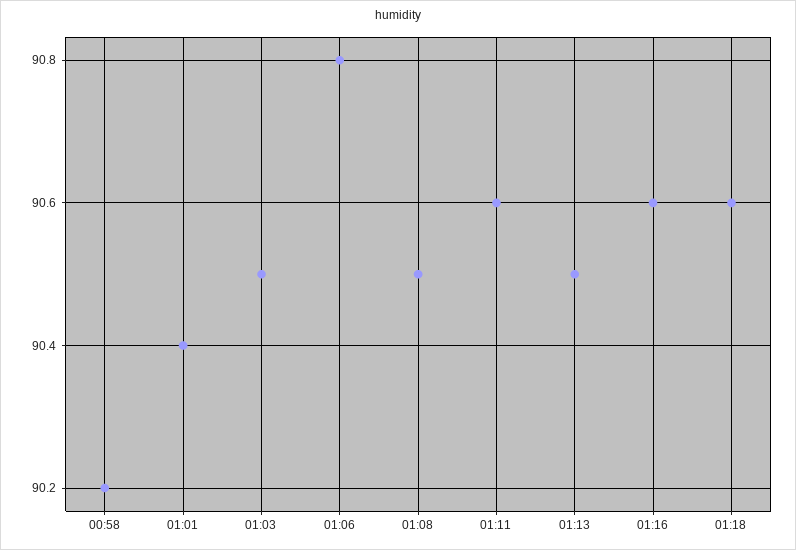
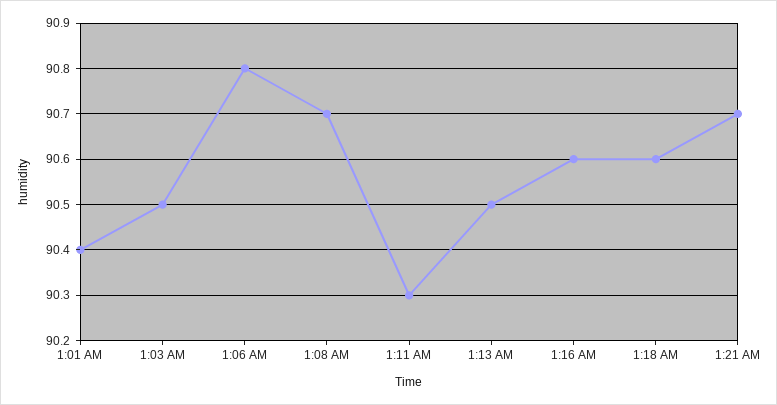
00:58: 90.2 -> none
01:08: 90.5 -> 90.7
01:11: 90.6 -> 90.3
1:21 AM: none -> 90.7

